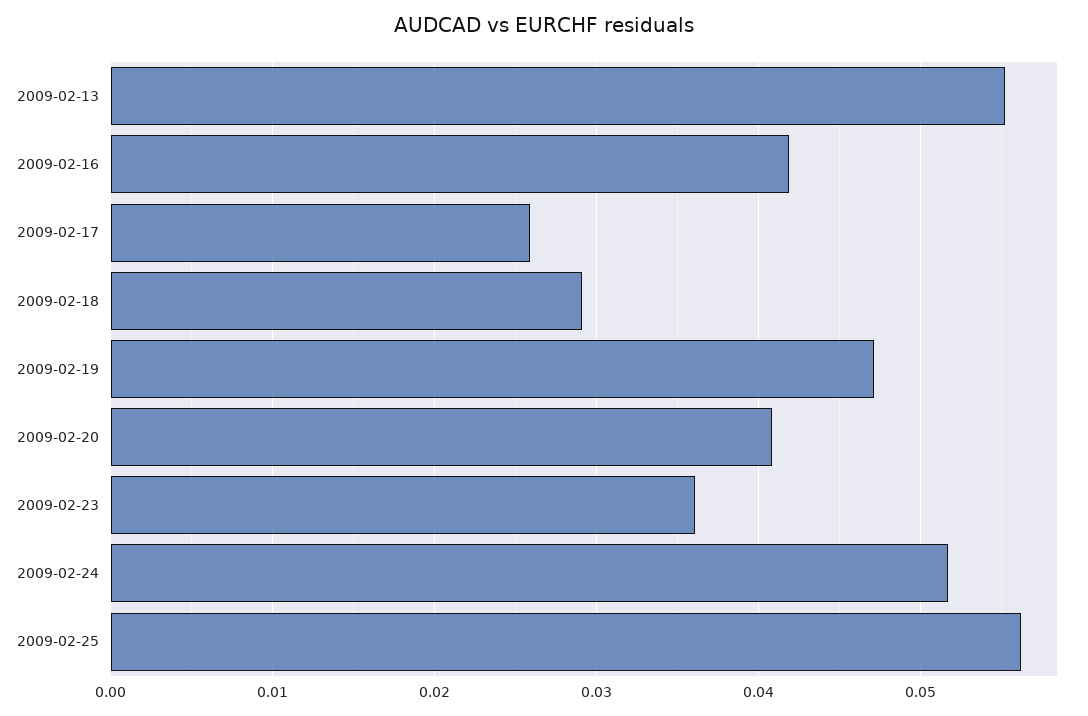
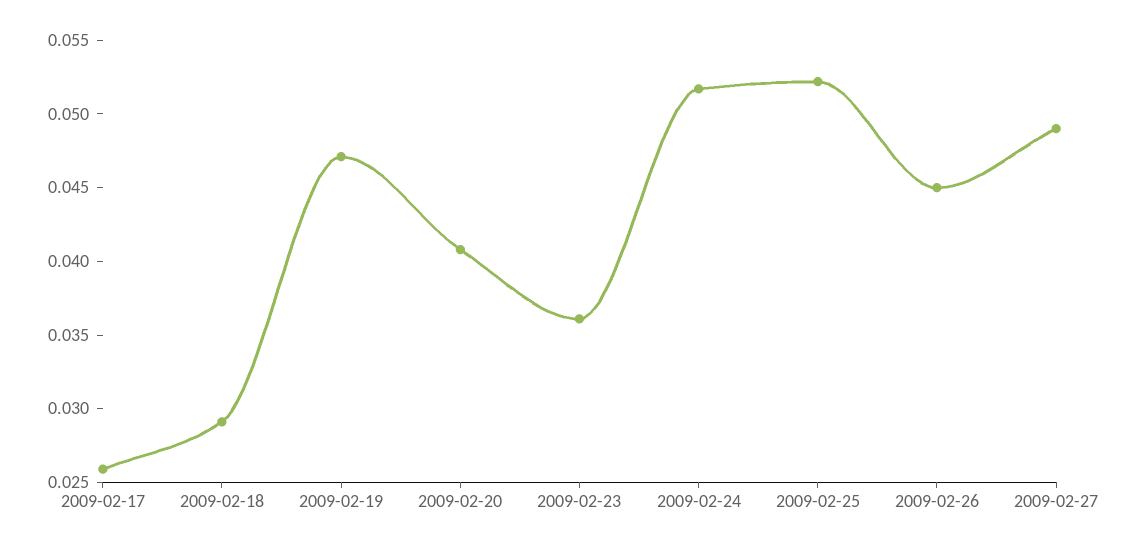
2009-02-13: 0.055 -> none
2009-02-16: 0.042 -> none
2009-02-25: 0.056 -> 0.052
2009-02-26: none -> 0.045
2009-02-27: none -> 0.049

